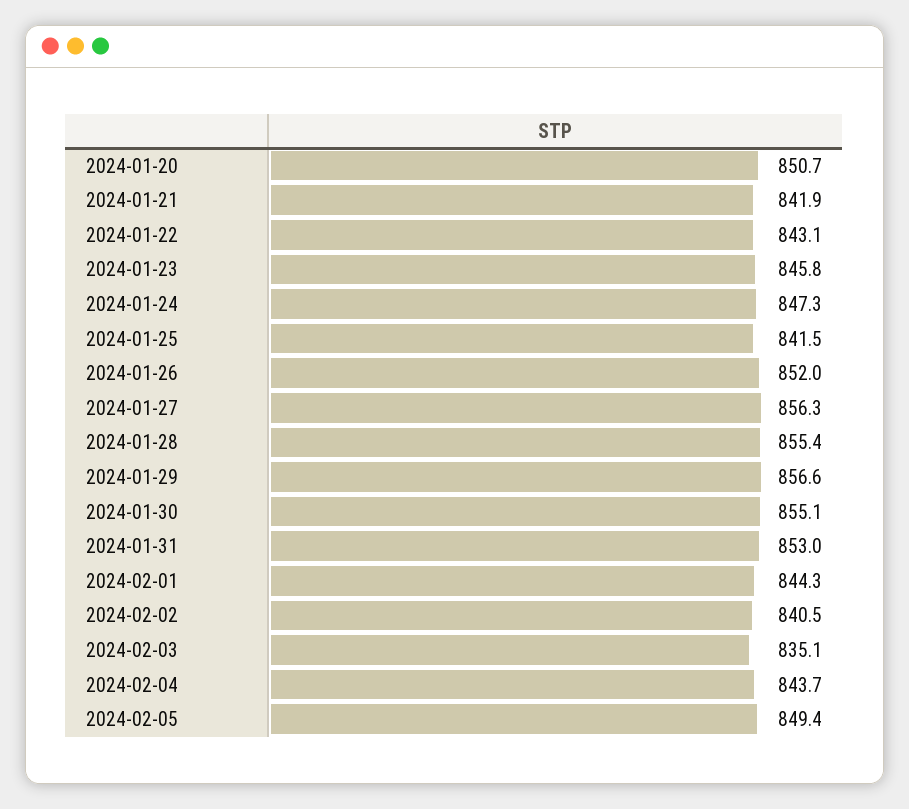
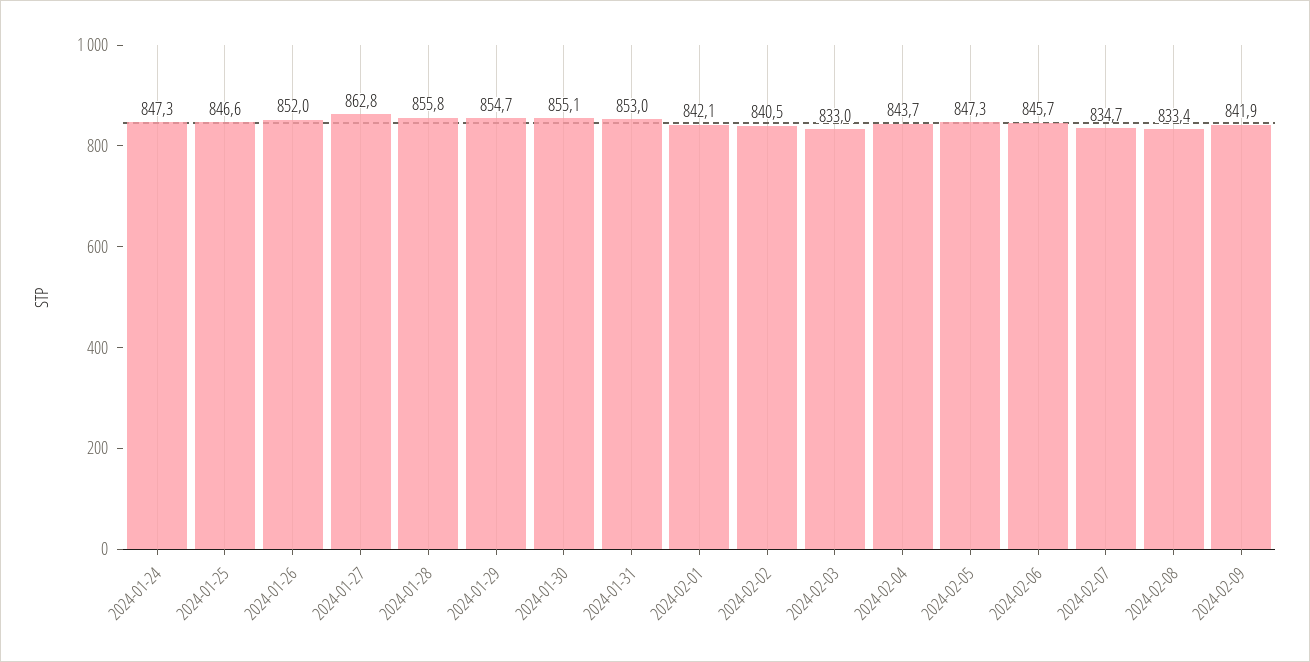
2024-01-20: 850.7 -> none
2024-01-21: 841.9 -> none
2024-01-22: 843.1 -> none
2024-01-23: 845.8 -> none
2024-01-25: 841.5 -> 846.6
2024-01-27: 856.3 -> 862.8
2024-01-28: 855.4 -> 855.8
2024-01-29: 856.6 -> 854.7
2024-02-01: 844.3 -> 842.1
2024-02-03: 835.1 -> 833
2024-02-05: 849.4 -> 847.3
2024-02-06: none -> 845.7
2024-02-07: none -> 834.7
2024-02-08: none -> 833.4
2024-02-09: none -> 841.9

